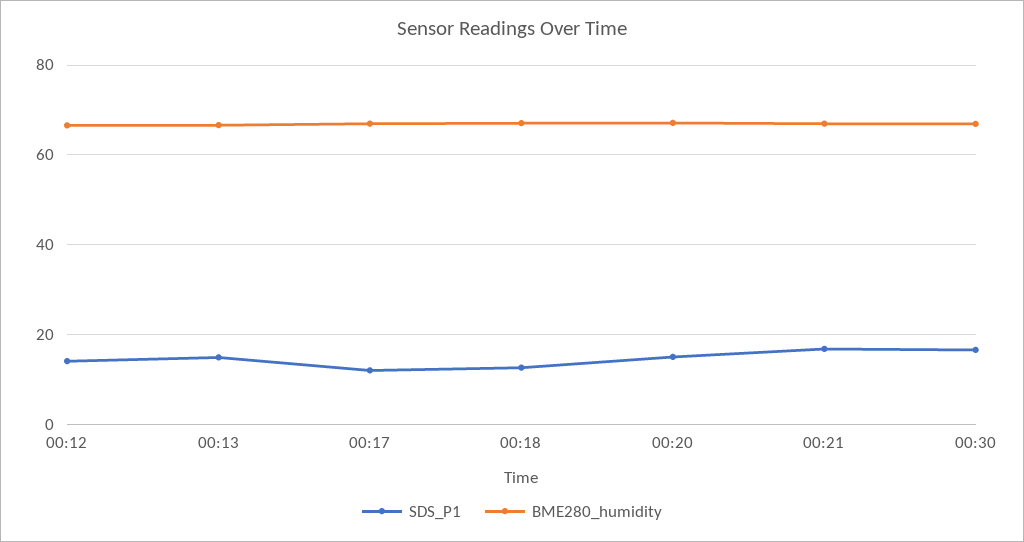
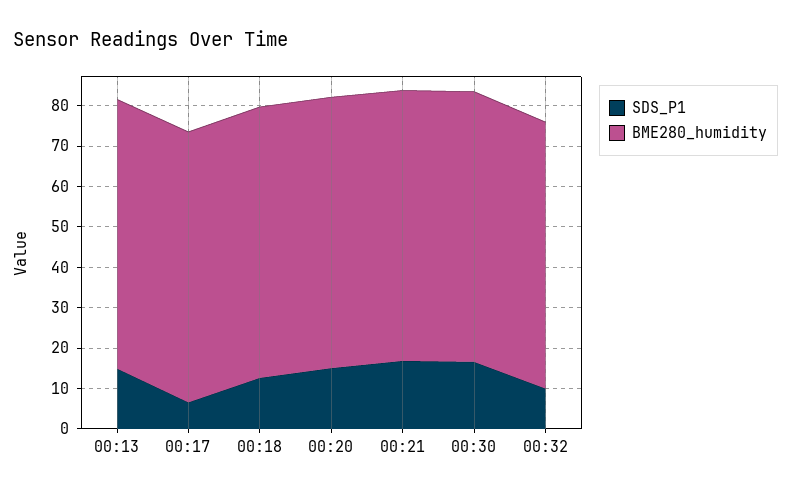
SDS_P1, 00:12: 14 -> none
BME280_humidity, 00:12: 66 -> none
SDS_P1, 00:17: 12 -> 6
SDS_P1, 00:32: none -> 10
BME280_humidity, 00:32: none -> 66

